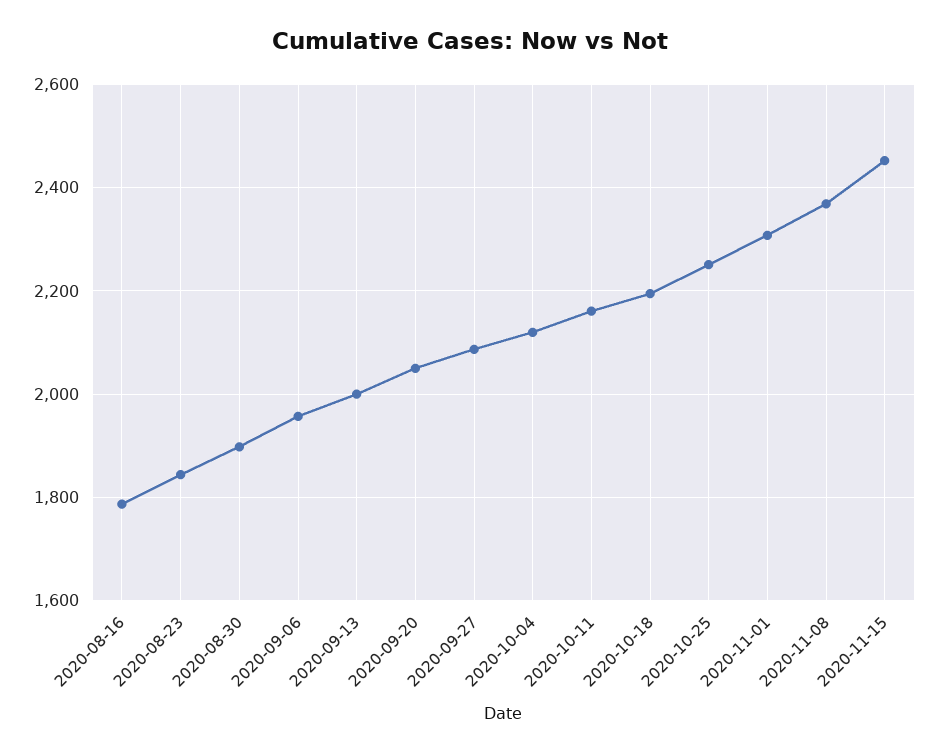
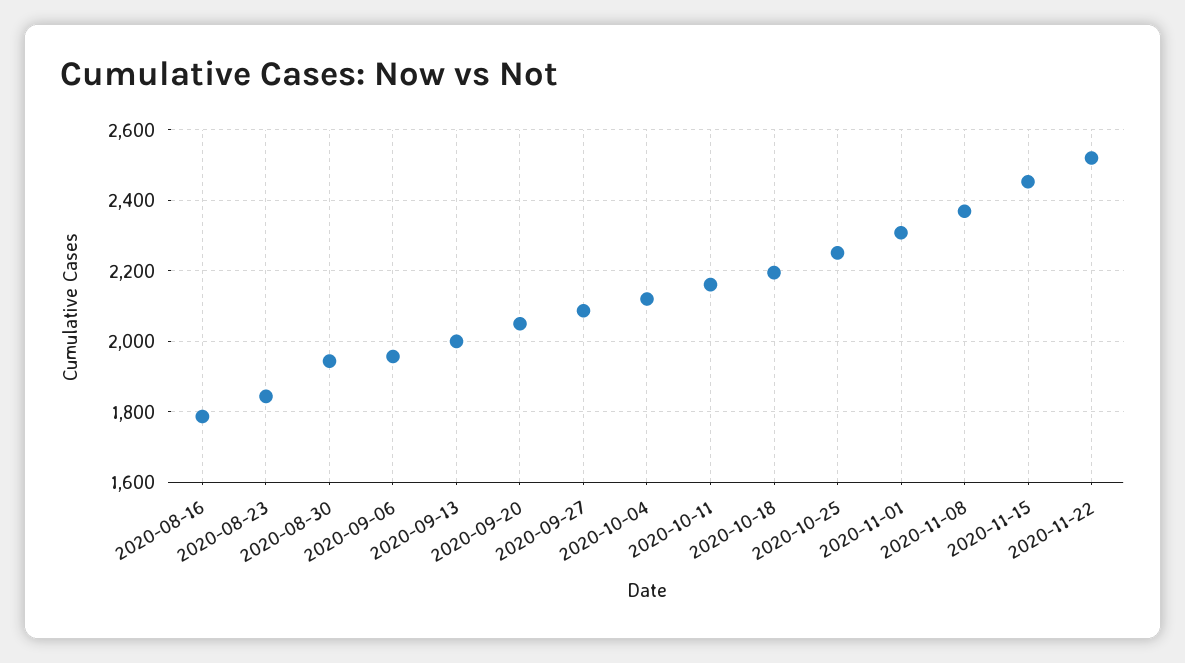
2020-08-30: 1900 -> 1940
2020-11-22: none -> 2520

